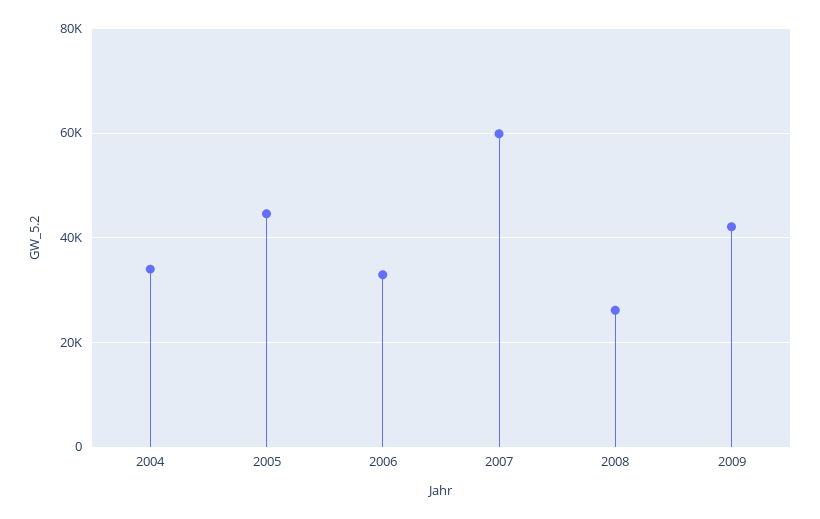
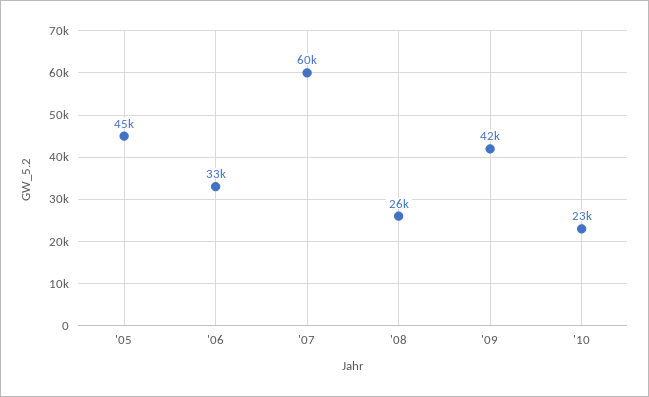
2004: 34000 -> none
'10: none -> 23000

